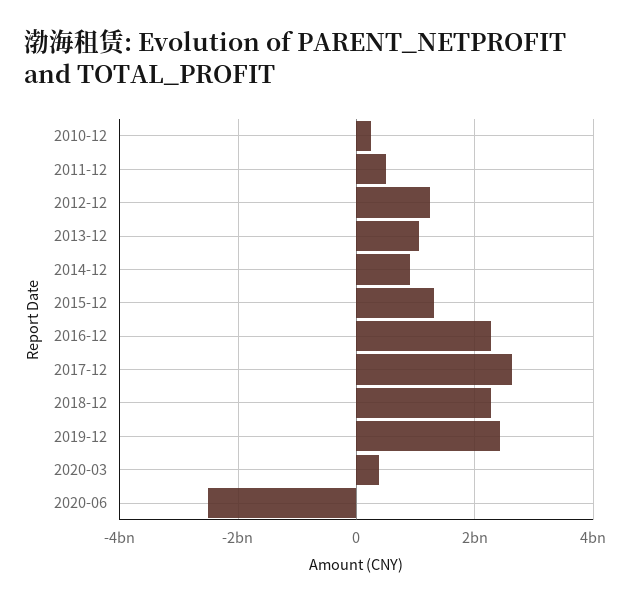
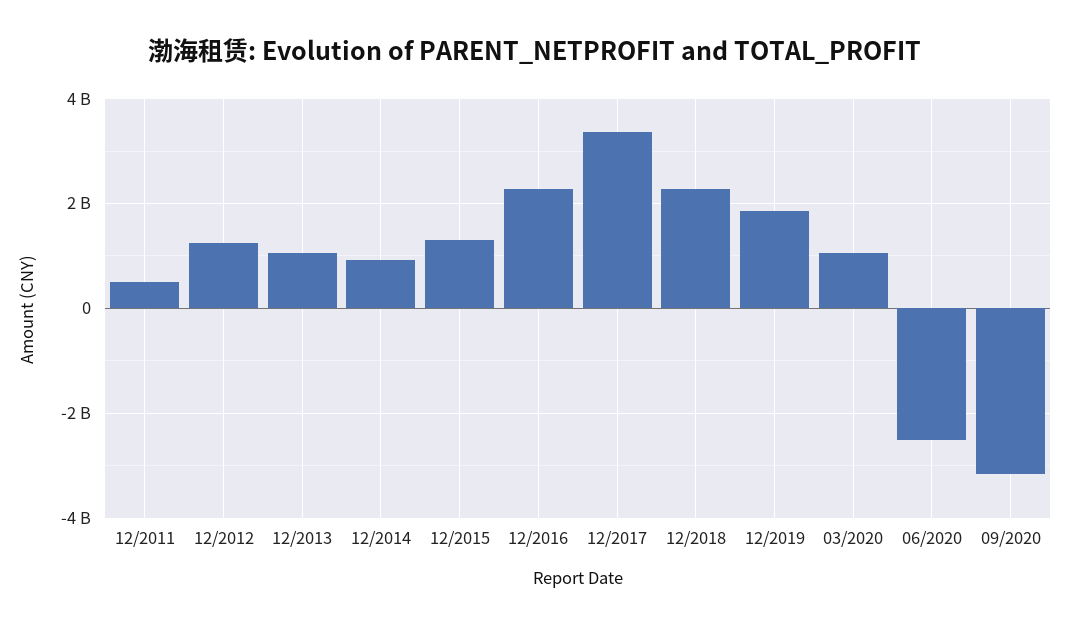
2010-12: 200000000 -> none
2017-12: 2600000000 -> 3400000000
2019-12: 2400000000 -> 1800000000
2020-03: 400000000 -> 1000000000
09/2020: none -> -3200000000

